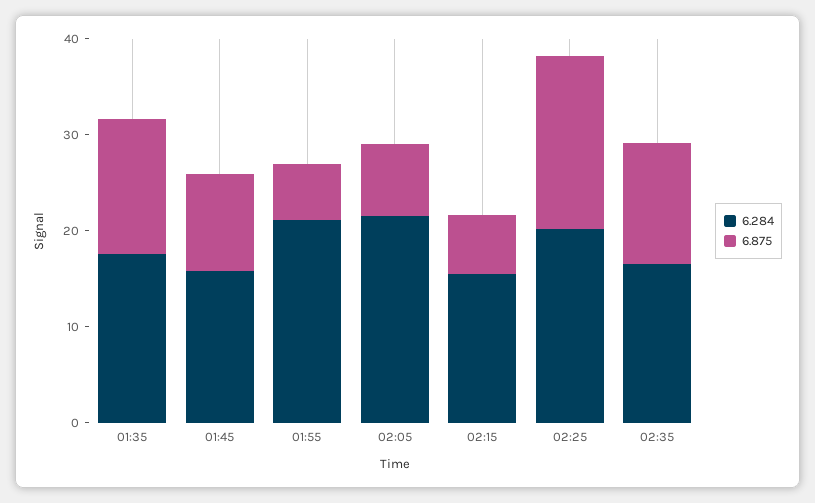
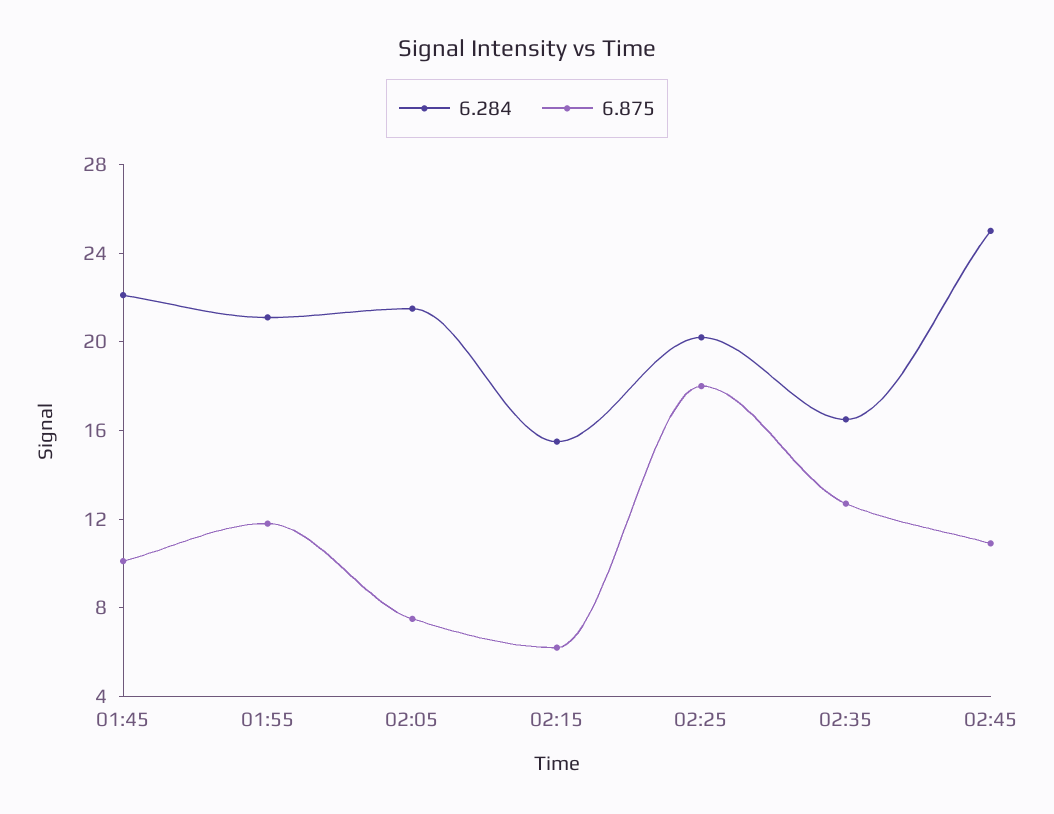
6.284, 01:35: 18 -> none
6.875, 01:35: 14 -> none
6.284, 01:45: 16 -> 22
6.875, 01:55: 6 -> 12
6.284, 02:45: none -> 25
6.875, 02:45: none -> 11

